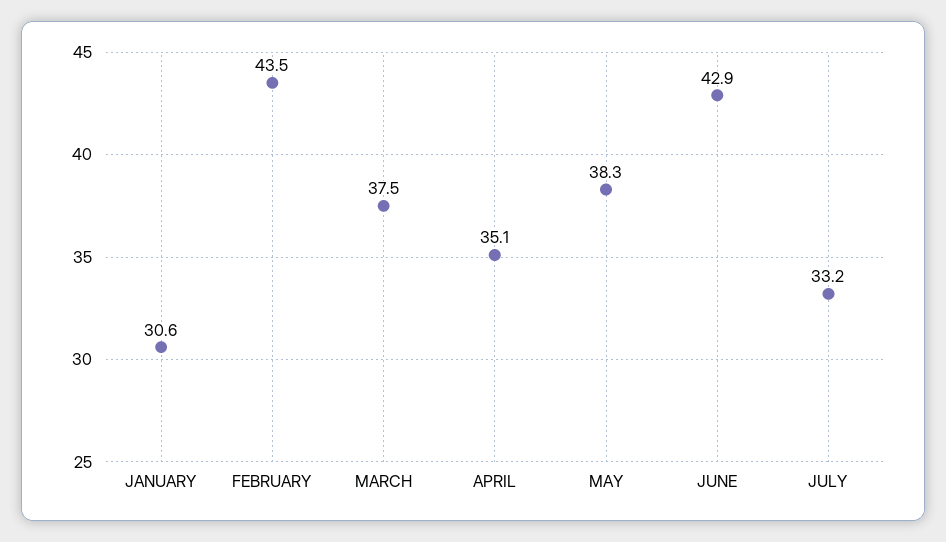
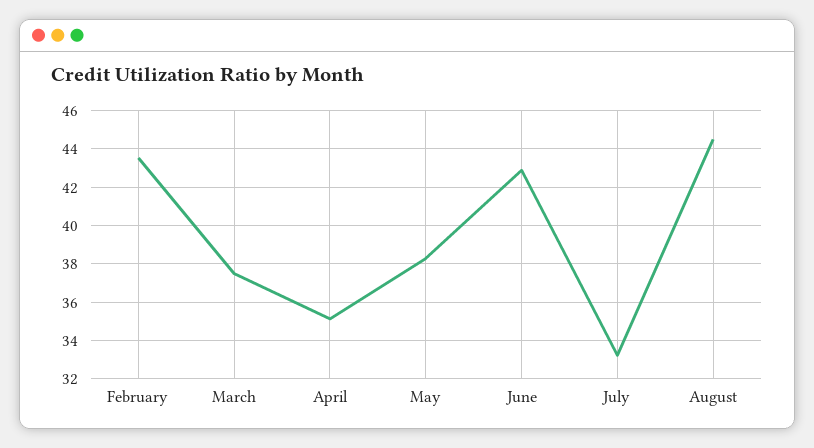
JANUARY: 30.6 -> none
August: none -> 44.5

